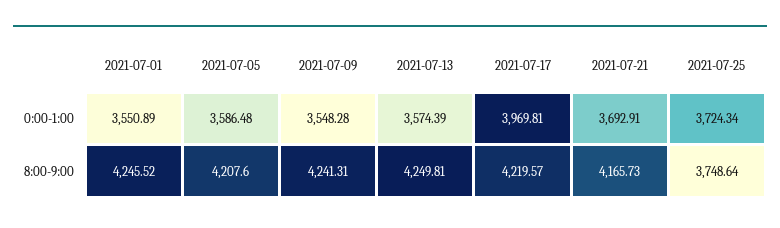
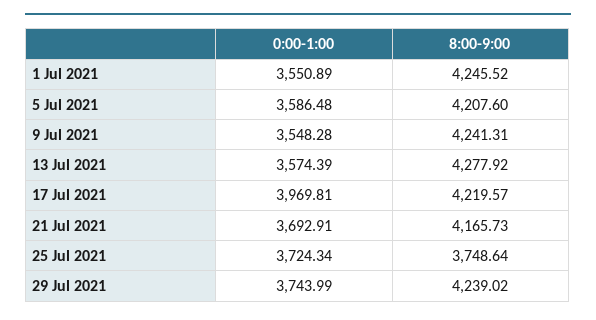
2021-07-13, 8:00-9:00: 4249.81 -> 4277.92
29 Jul 2021, 0:00-1:00: none -> 3743.99
29 Jul 2021, 8:00-9:00: none -> 4239.02

